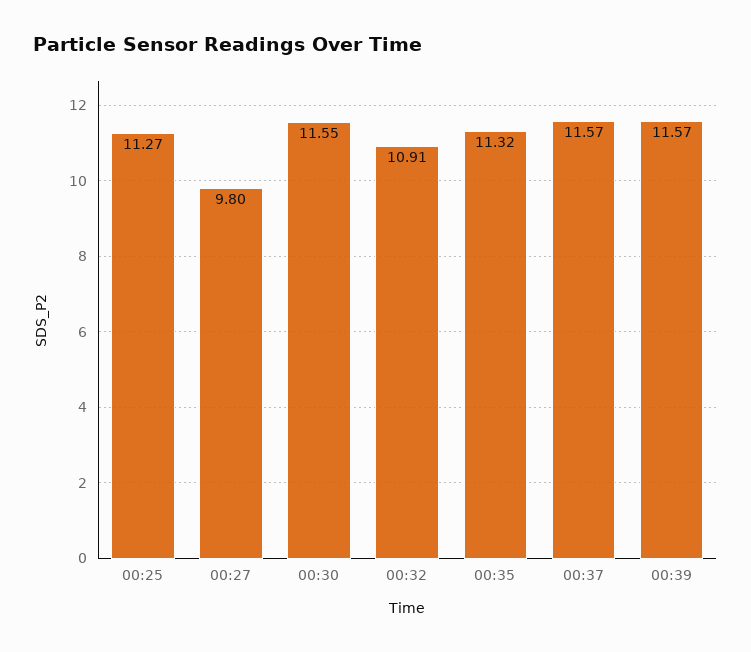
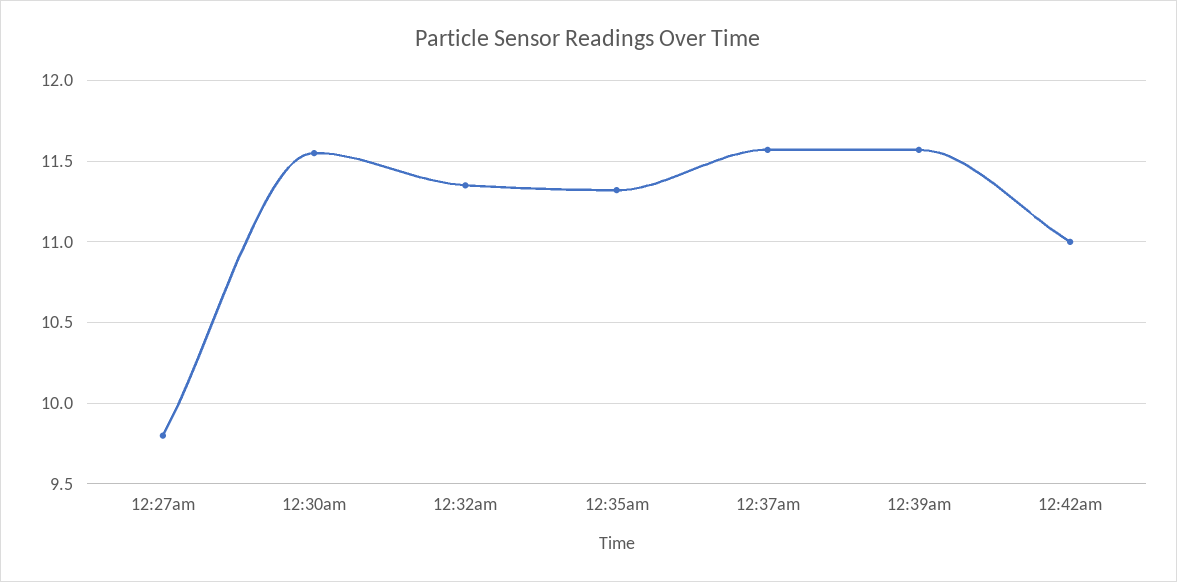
00:25: 11.27 -> none
00:32: 10.91 -> 11.35
12:42am: none -> 11

